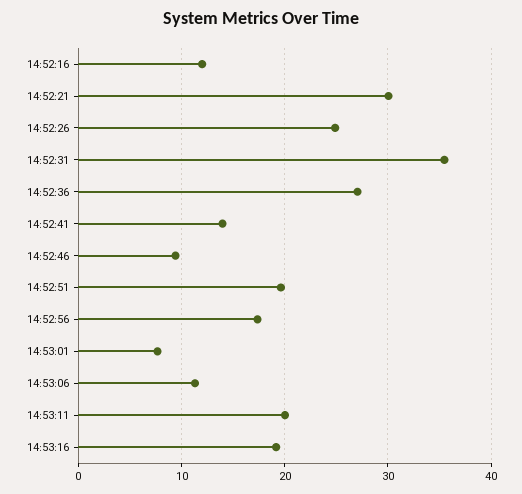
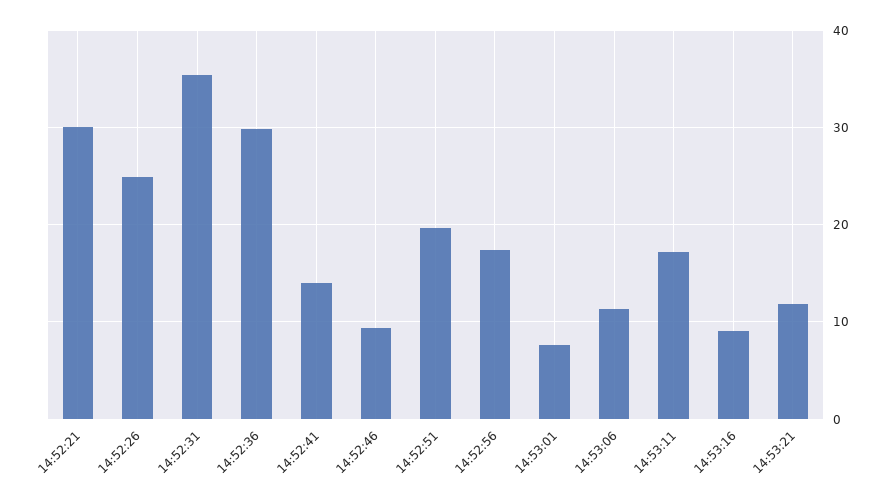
14:52:16: 12 -> none
14:52:36: 27 -> 30
14:53:11: 20 -> 17
14:53:16: 19 -> 9
14:53:21: none -> 12

